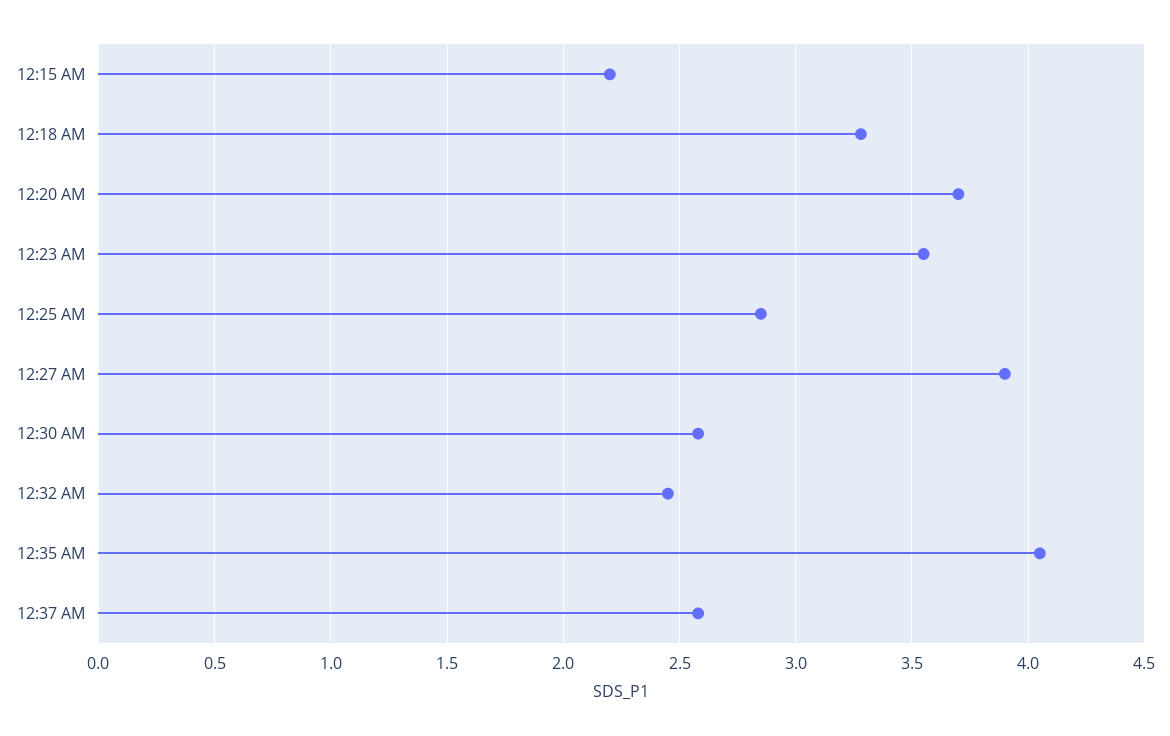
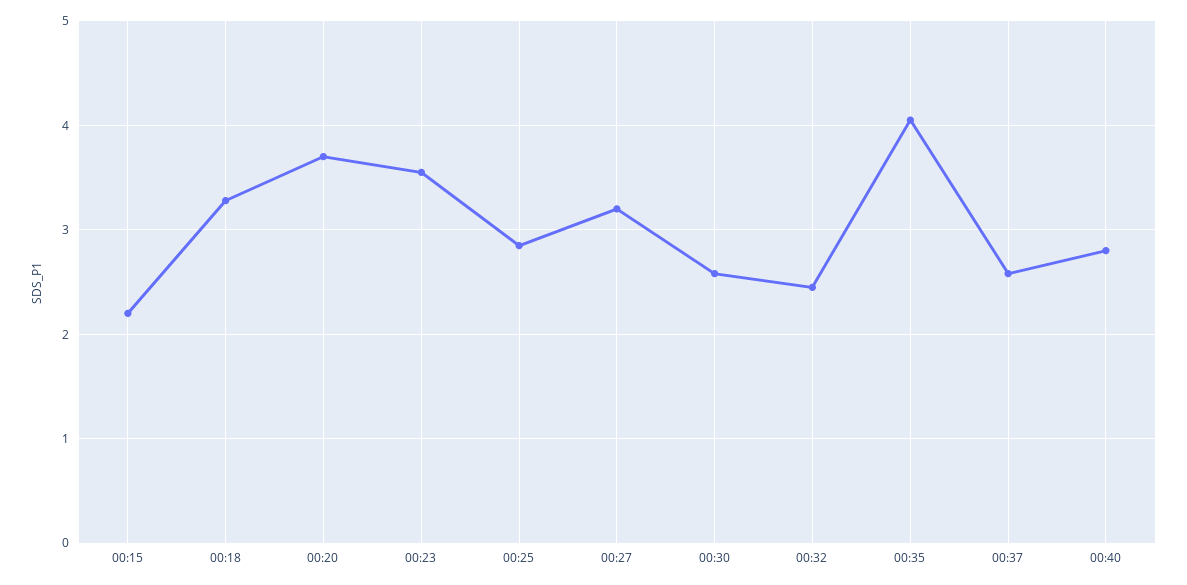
12:27 AM: 3.9 -> 3.2
00:40: none -> 2.8

